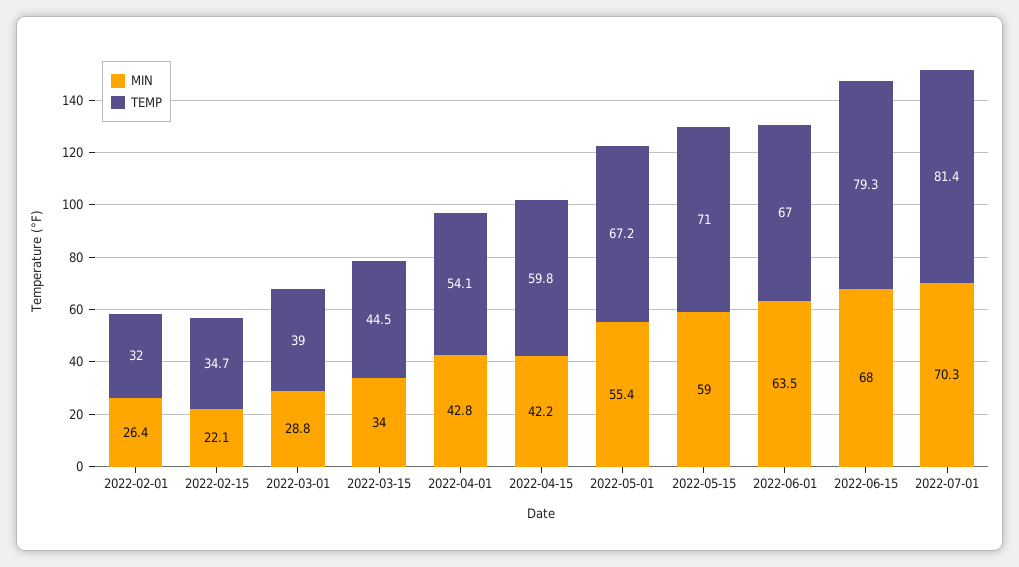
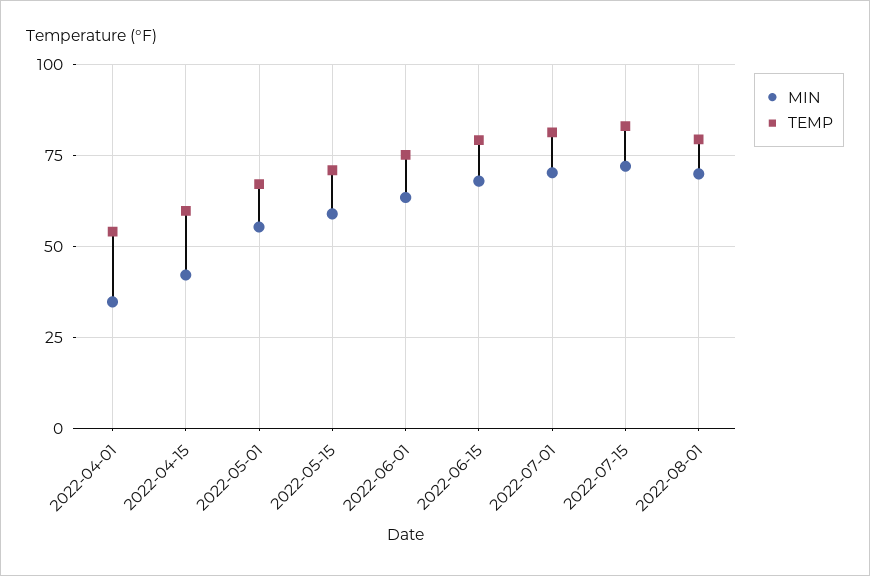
MIN, 2022-02-01: 26.4 -> none
TEMP, 2022-02-01: 32 -> none
MIN, 2022-02-15: 22.1 -> none
TEMP, 2022-02-15: 34.7 -> none
MIN, 2022-03-01: 28.8 -> none
TEMP, 2022-03-01: 39 -> none
MIN, 2022-03-15: 34 -> none
TEMP, 2022-03-15: 44.5 -> none
MIN, 2022-04-01: 42.8 -> 35
TEMP, 2022-06-01: 67 -> 75
MIN, 2022-07-15: none -> 72.5
TEMP, 2022-07-15: none -> 82.5
MIN, 2022-08-01: none -> 70
TEMP, 2022-08-01: none -> 80

